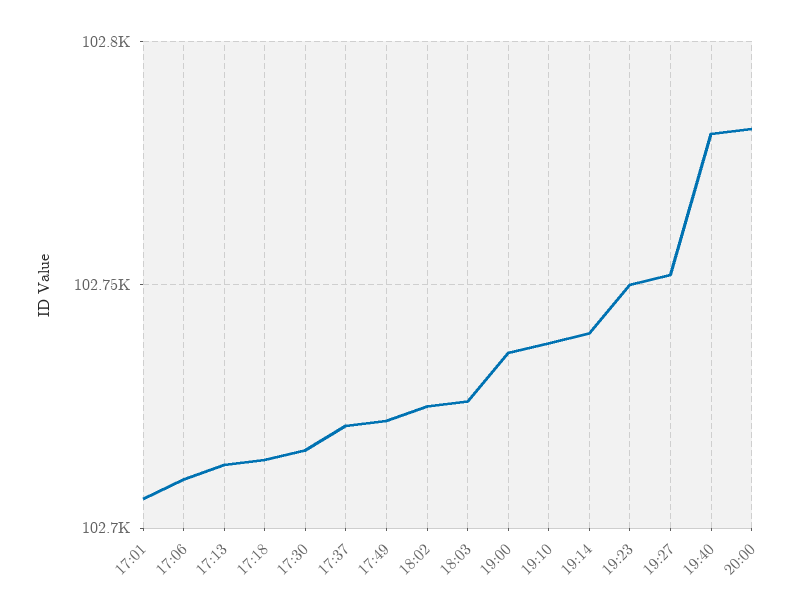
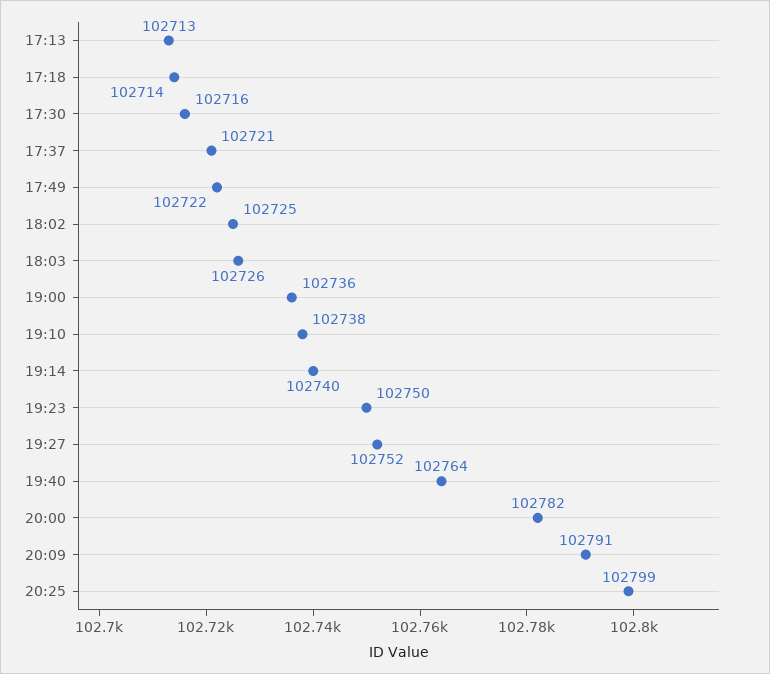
17:01: 102705 -> none
17:06: 102710 -> none
19:40: 102780 -> 102764
20:09: none -> 102791
20:25: none -> 102799

